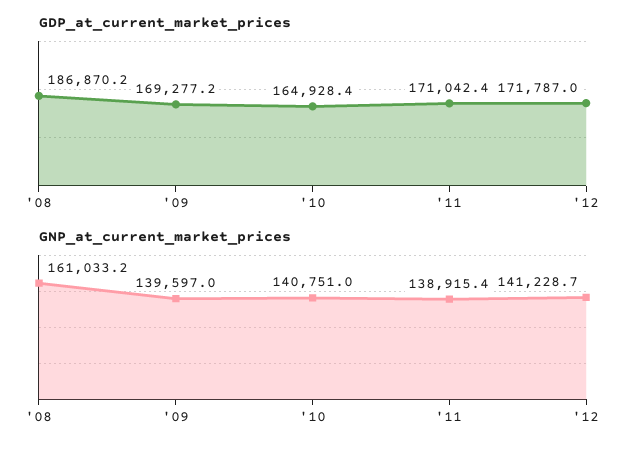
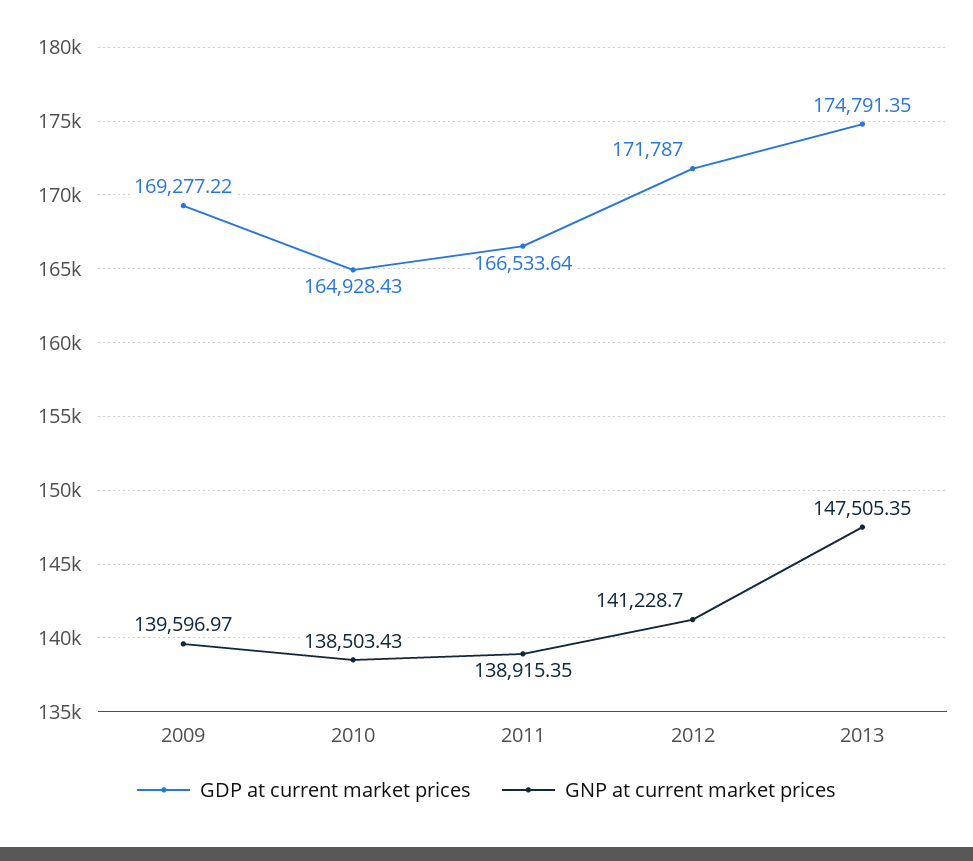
GDP_at_current_market_prices, '08: 186870.2 -> none
GDP_at_current_market_prices, '11: 171042.4 -> 166533.64
GNP_at_current_market_prices, '08: 161033.2 -> none
GNP_at_current_market_prices, '10: 140751 -> 138503.43
GDP_at_current_market_prices, 2013: none -> 174791.35
GNP_at_current_market_prices, 2013: none -> 147505.35

